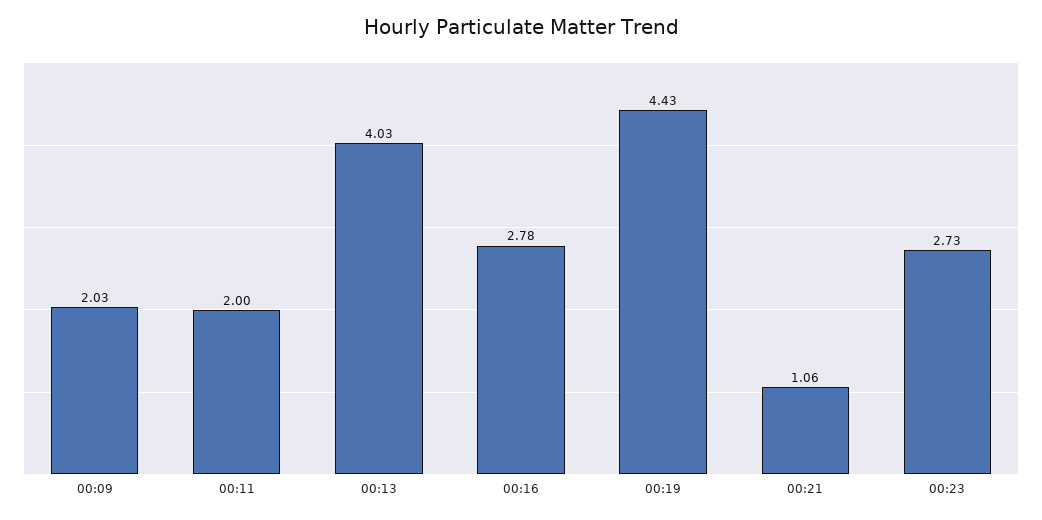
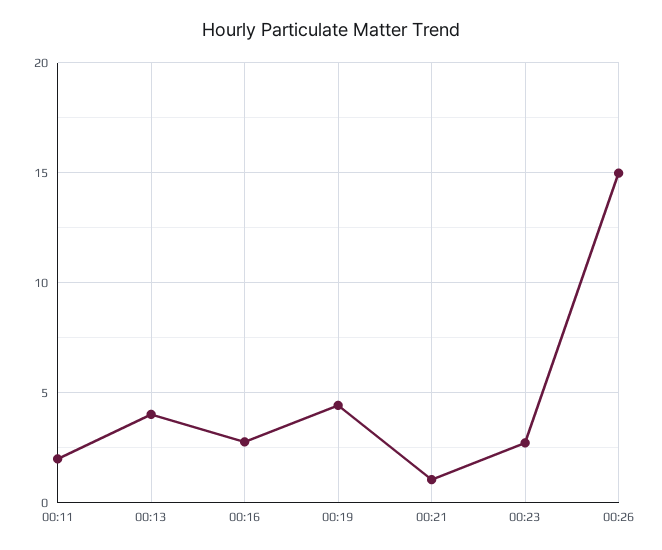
00:09: 2.03 -> none
00:26: none -> 15

